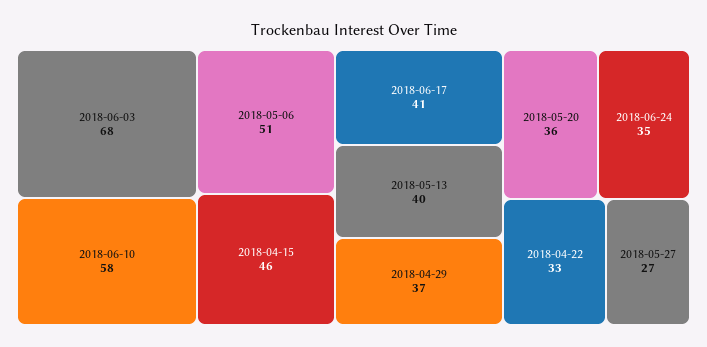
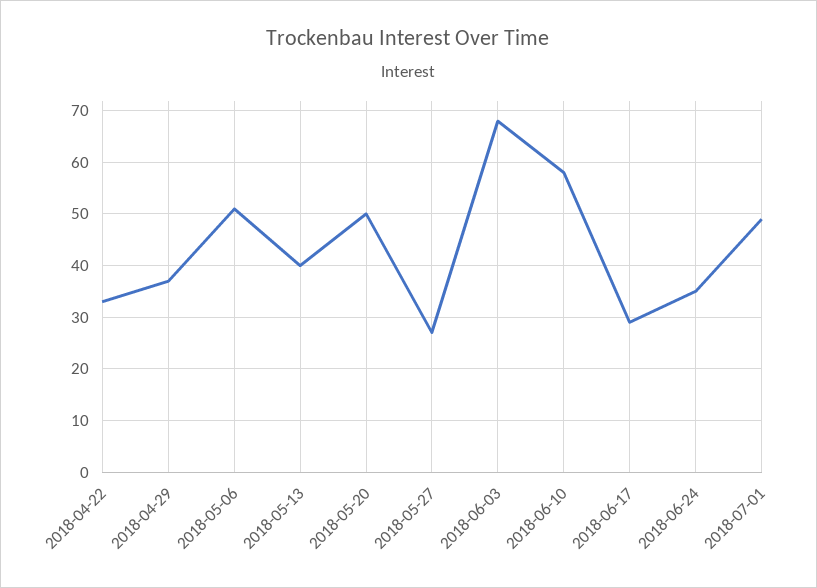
2018-04-15: 46 -> none
2018-06-17: 41 -> 30
2018-05-20: 36 -> 50
2018-07-01: none -> 50

